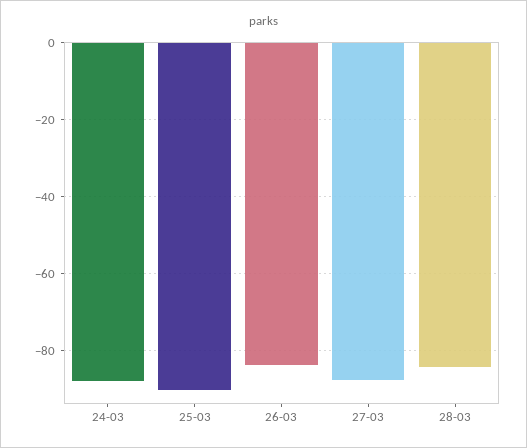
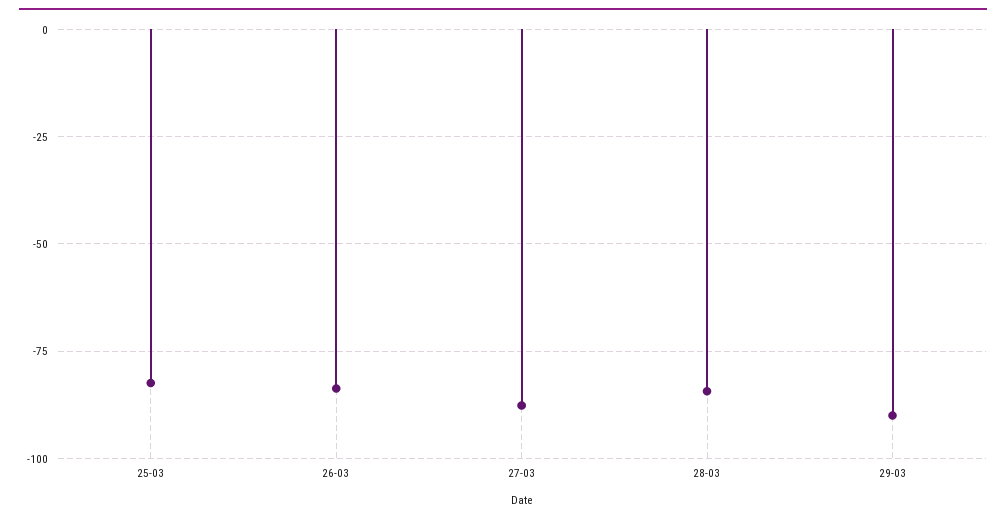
24-03: -88 -> none
25-03: -90 -> -82.5
29-03: none -> -90

